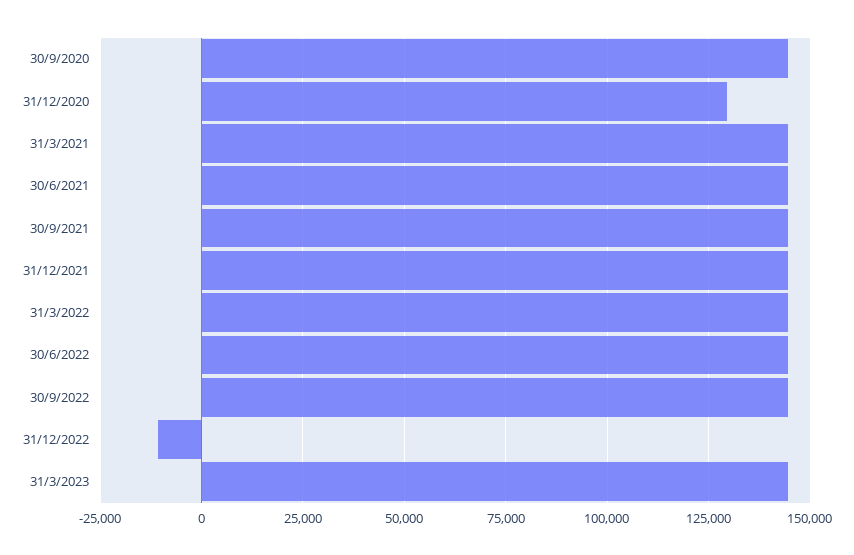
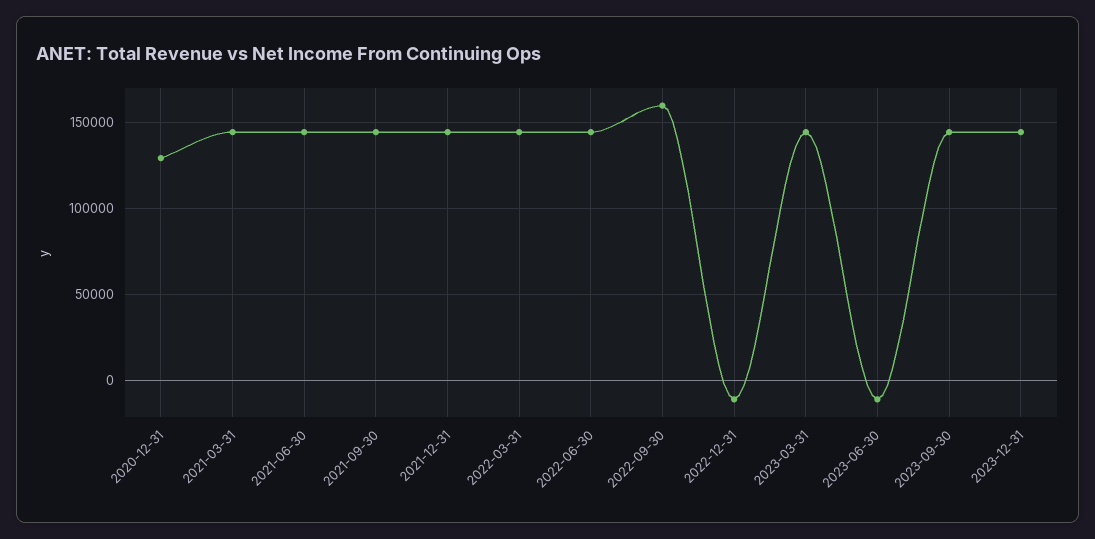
30/9/2020: 145000 -> none
30/9/2022: 145000 -> 160000
2023-06-30: none -> -10000
2023-09-30: none -> 145000
2023-12-31: none -> 145000

